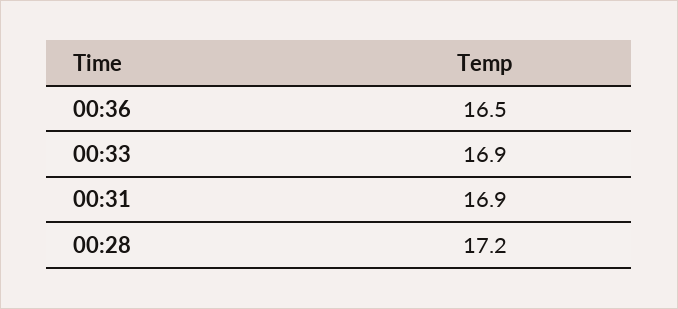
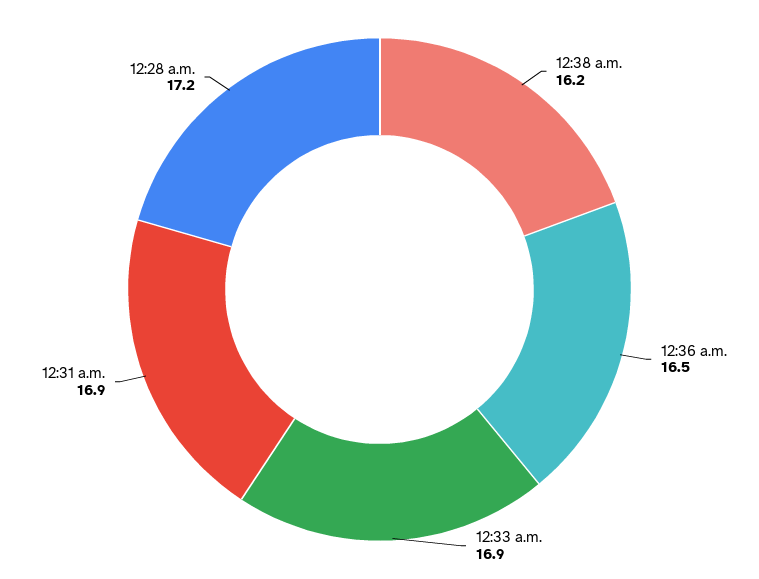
12:38 a.m.: none -> 16.2

